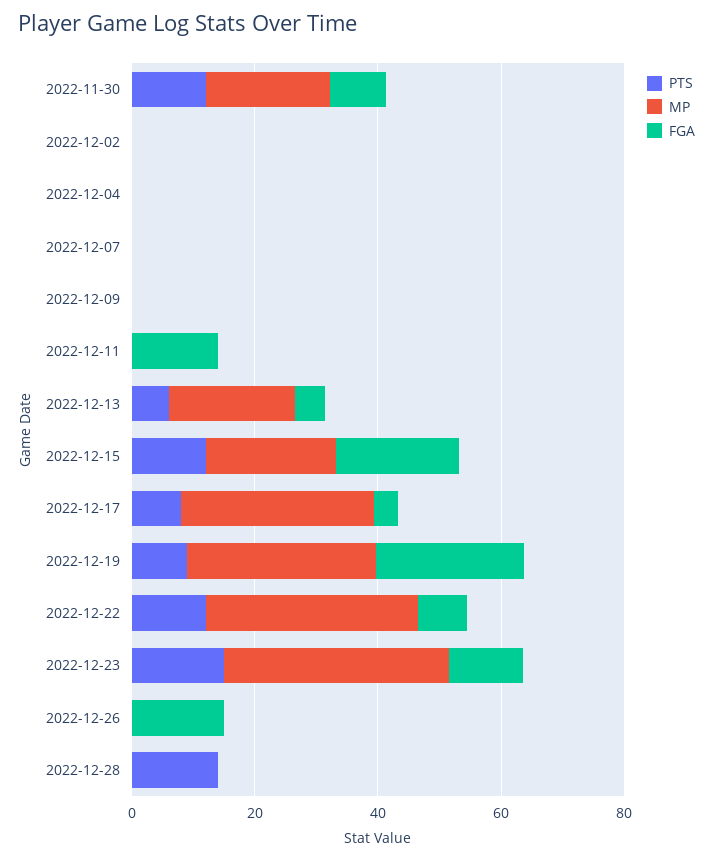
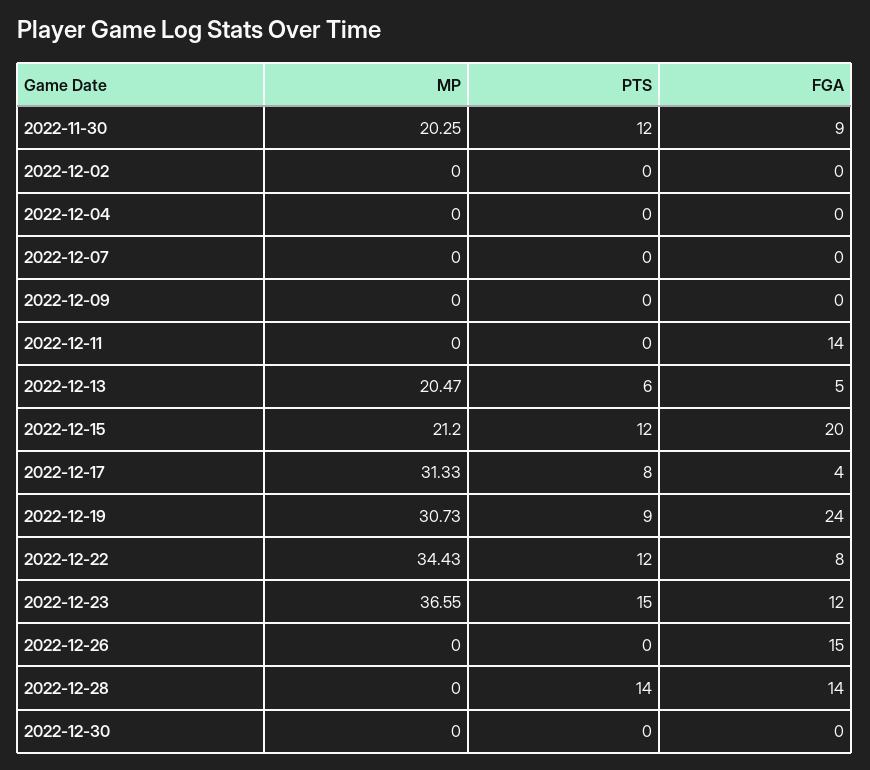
FGA, 2022-12-28: 0 -> 14
MP, 2022-12-30: none -> 0
PTS, 2022-12-30: none -> 0
FGA, 2022-12-30: none -> 0

